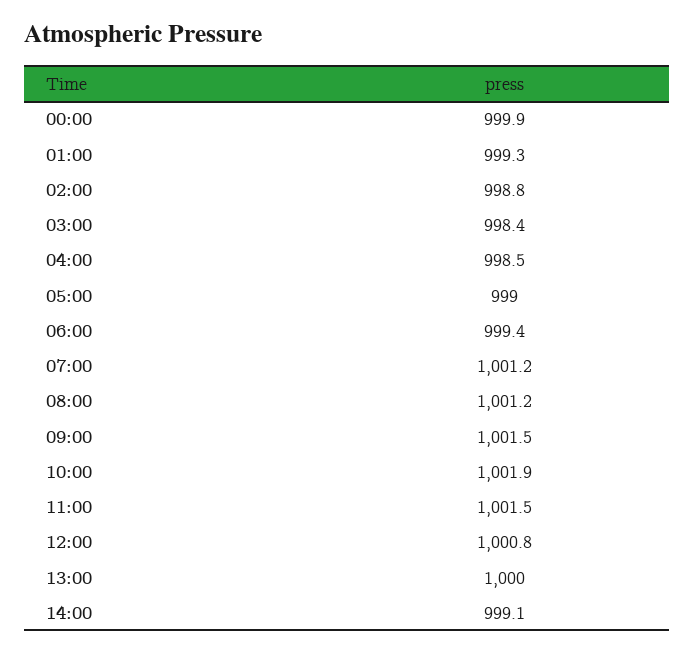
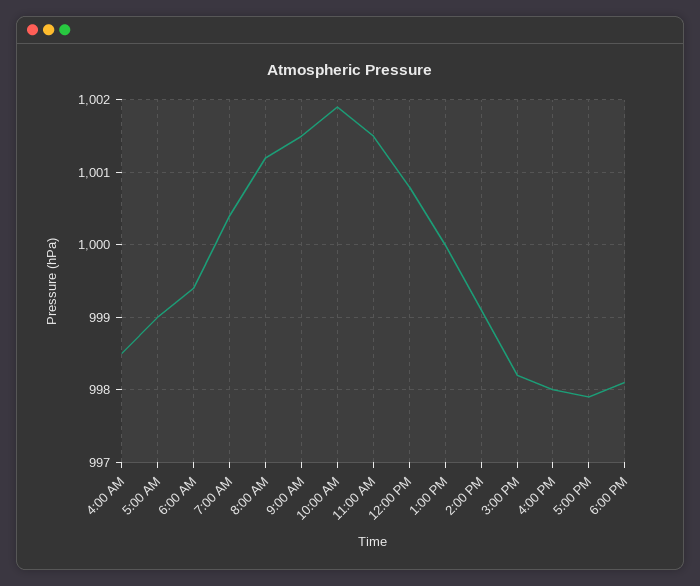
00:00: 999.9 -> none
01:00: 999.3 -> none
02:00: 998.8 -> none
03:00: 998.4 -> none
07:00: 1001.2 -> 1000.4
3:00 PM: none -> 998.2
4:00 PM: none -> 998
5:00 PM: none -> 997.9
6:00 PM: none -> 998.1

